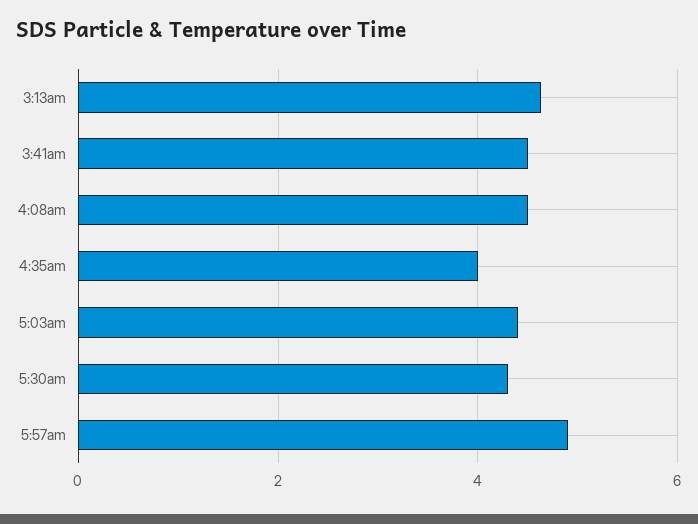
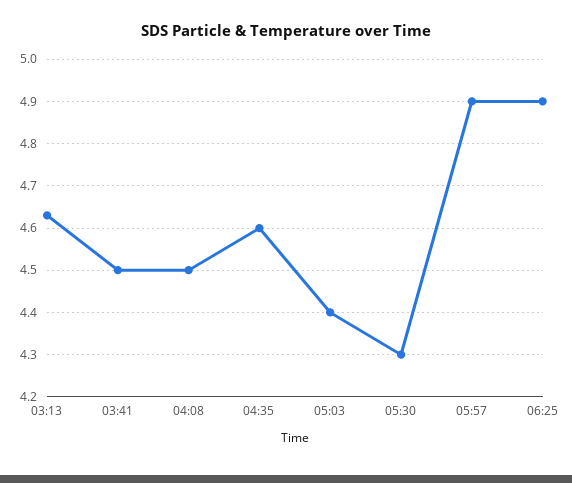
4:35am: 4 -> 4.6
06:25: none -> 4.9

